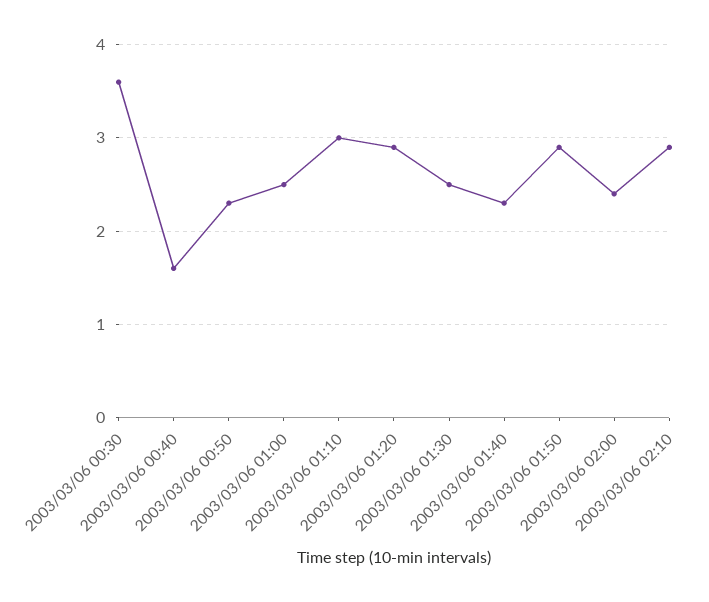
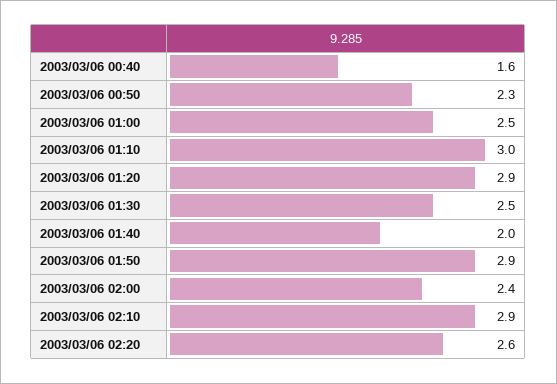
2003/03/06 00:30: 3.6 -> none
2003/03/06 01:40: 2.3 -> 2
2003/03/06 02:20: none -> 2.6

